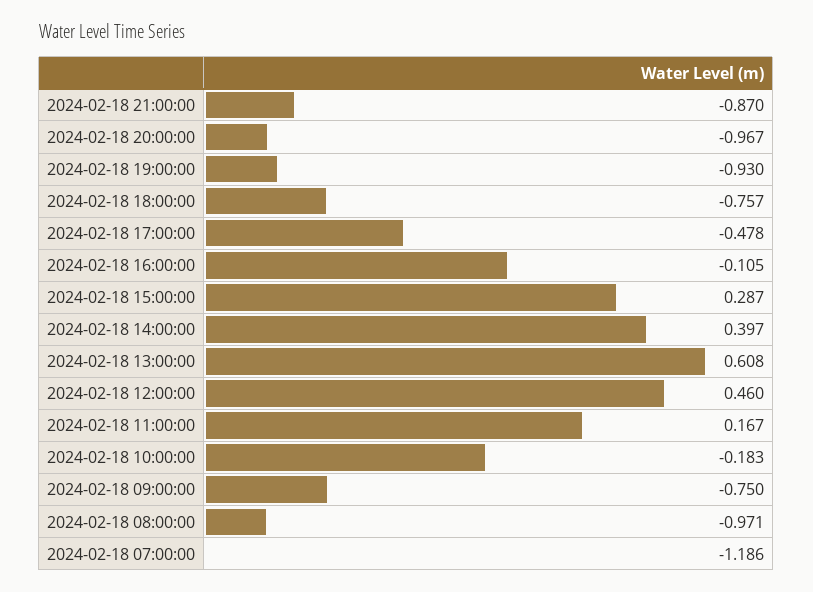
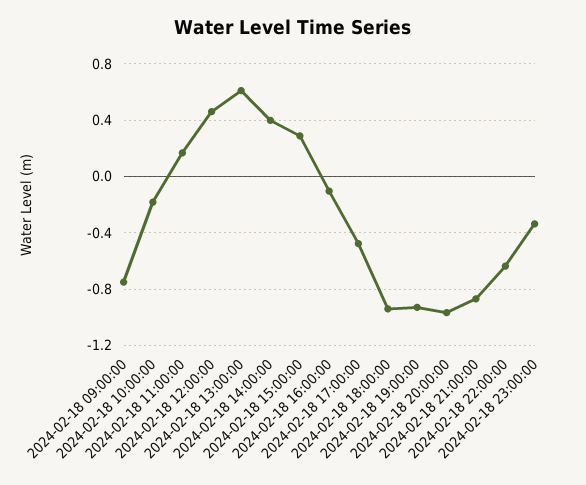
2024-02-18 18:00:00: -0.757 -> -0.95
2024-02-18 08:00:00: -0.971 -> none
2024-02-18 07:00:00: -1.186 -> none
2024-02-18 22:00:00: none -> -0.65
2024-02-18 23:00:00: none -> -0.35

